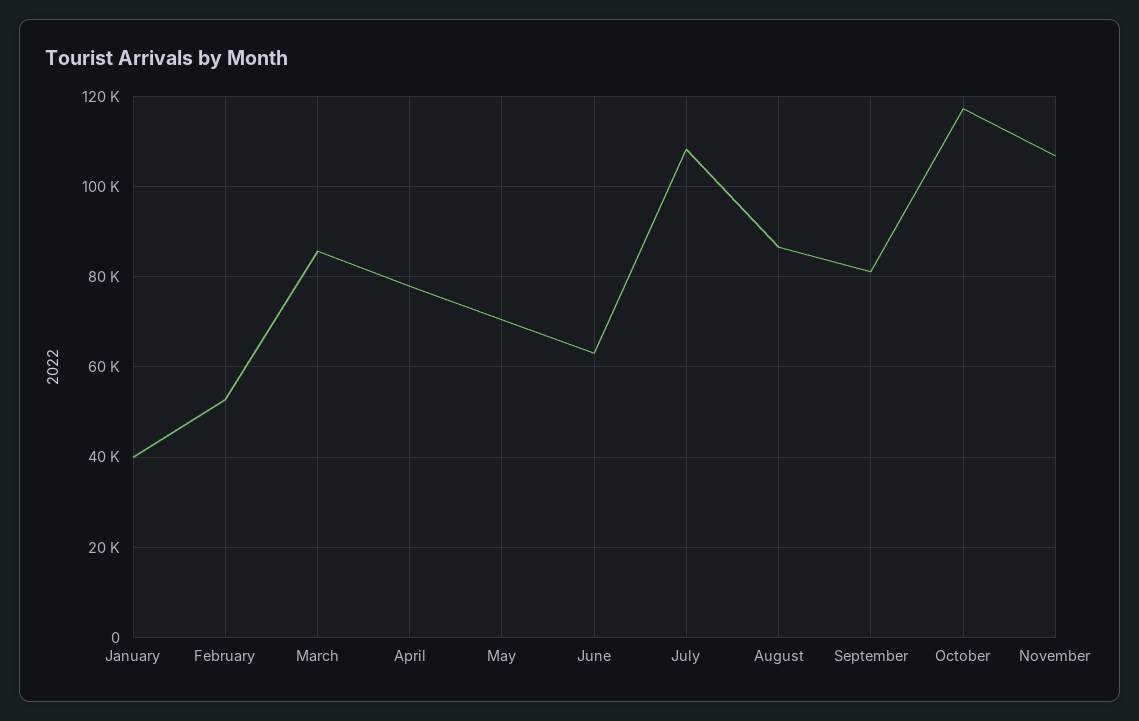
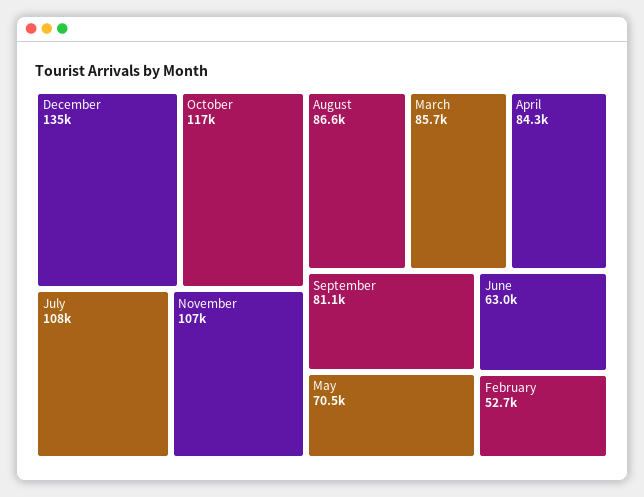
January: 40000 -> none
April: 78000 -> 84300
December: none -> 135000

